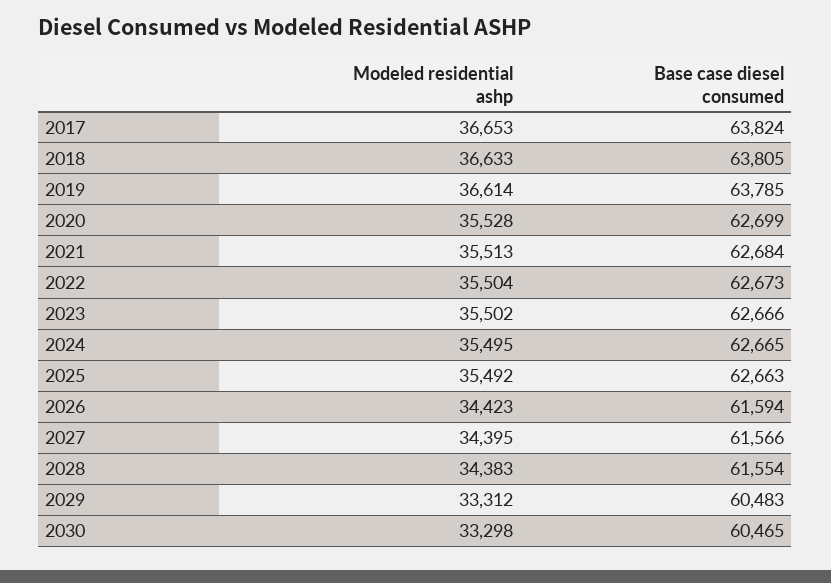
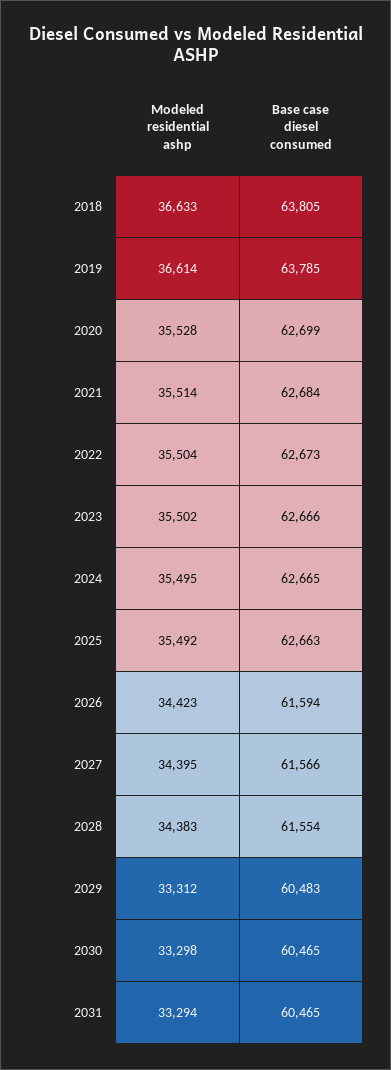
Modeled residential ashp, 2017: 36653 -> none
Base case diesel consumed, 2017: 63824 -> none
Modeled residential ashp, 2021: 35513 -> 35514
Modeled residential ashp, 2031: none -> 33294
Base case diesel consumed, 2031: none -> 60465

